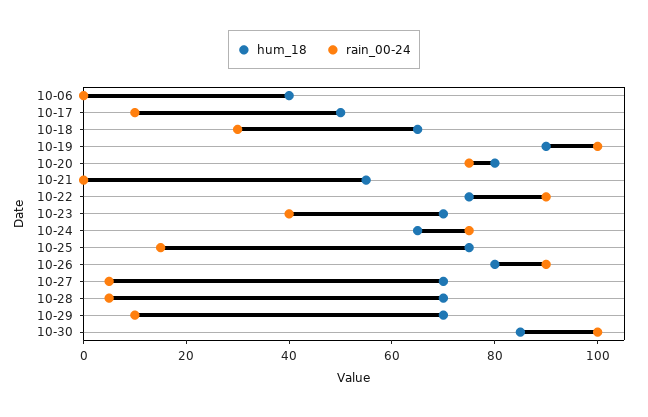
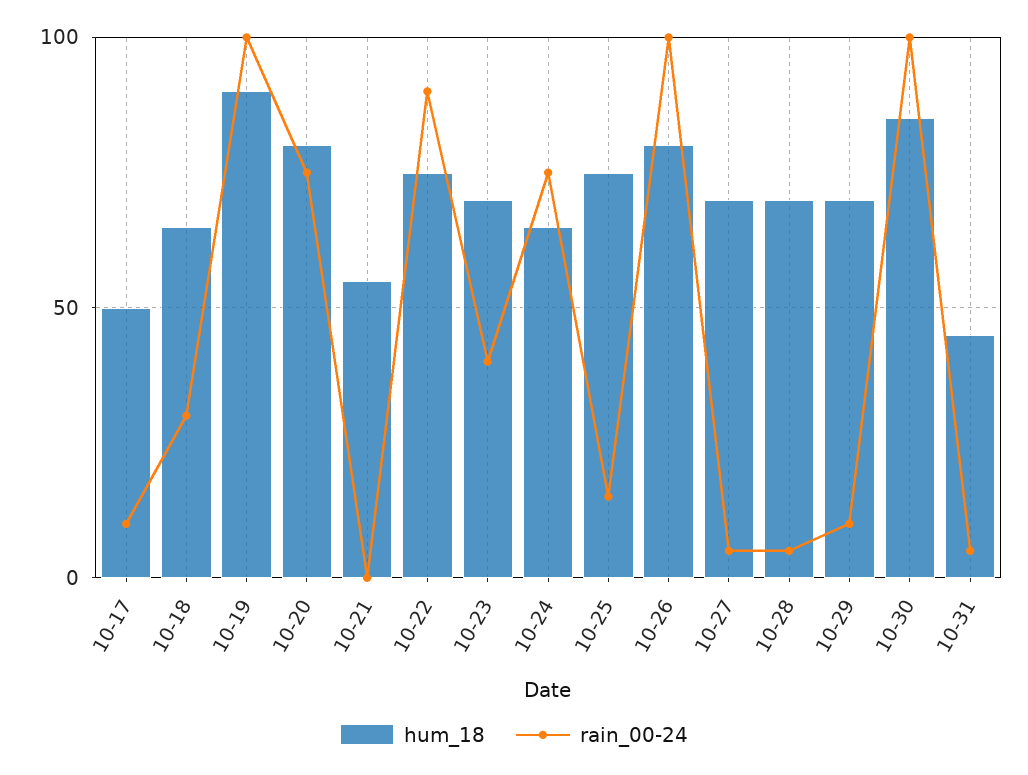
hum_18, 10-06: 40 -> none
rain_00-24, 10-06: 0 -> none
rain_00-24, 10-26: 90 -> 100
hum_18, 10-31: none -> 45
rain_00-24, 10-31: none -> 5

